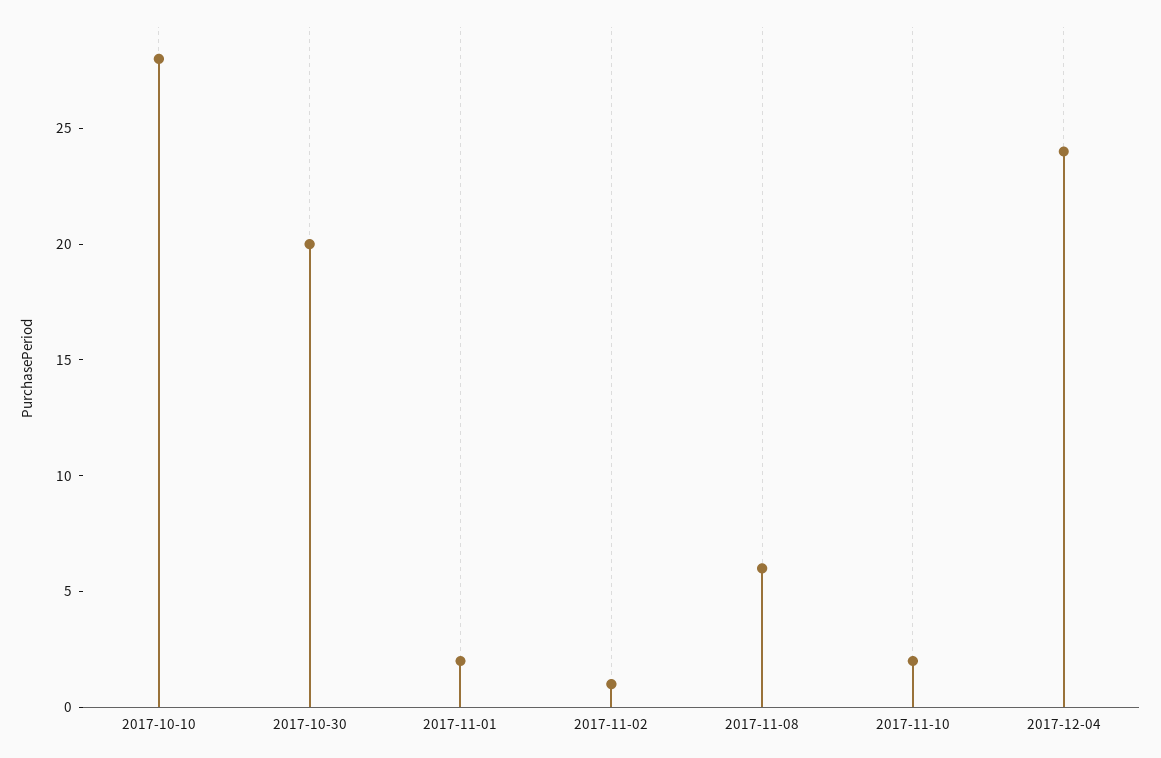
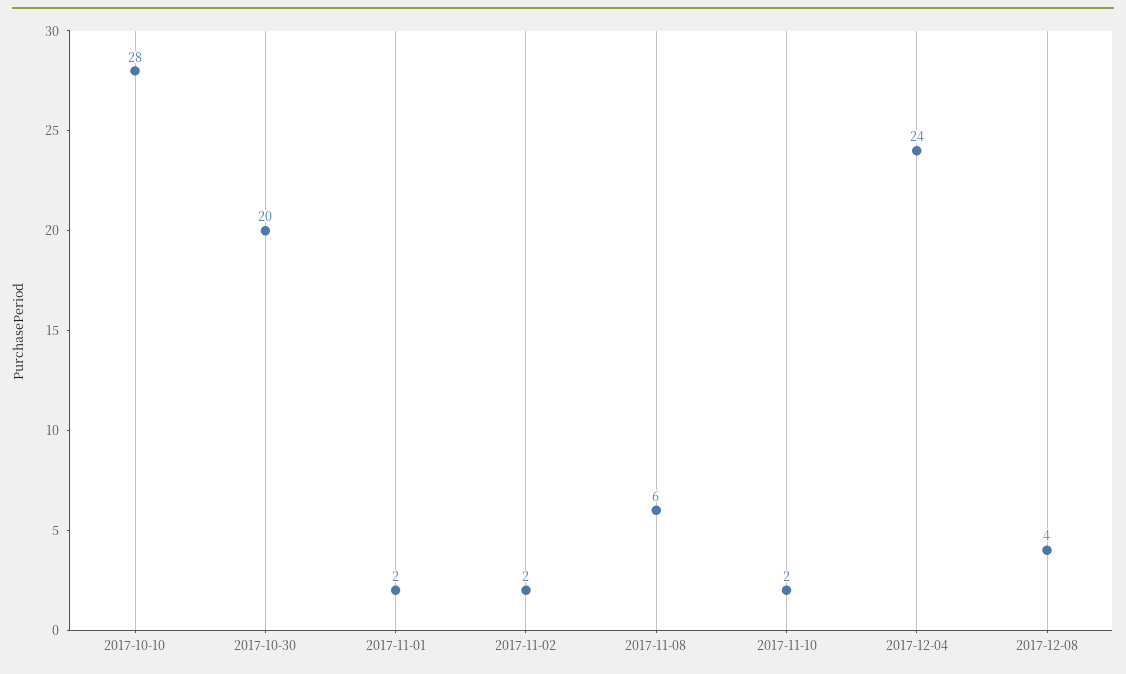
2017-11-02: 1 -> 2
2017-12-08: none -> 4

